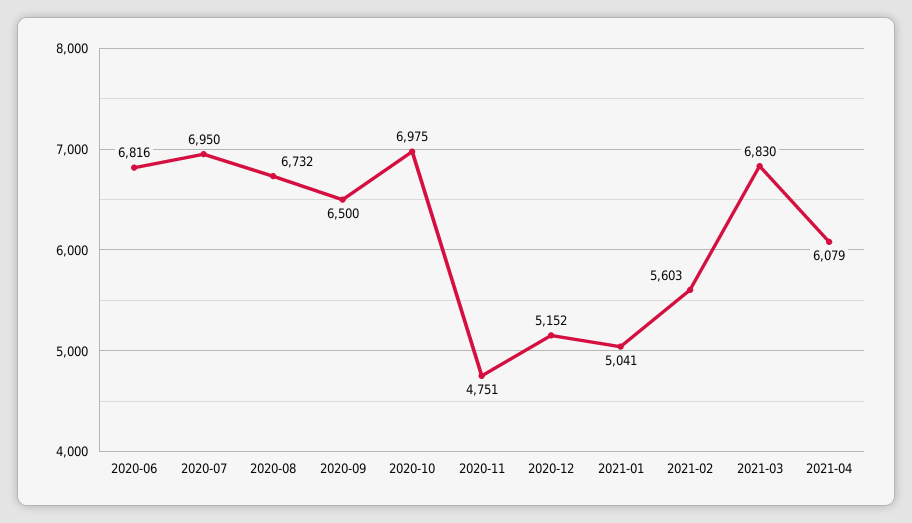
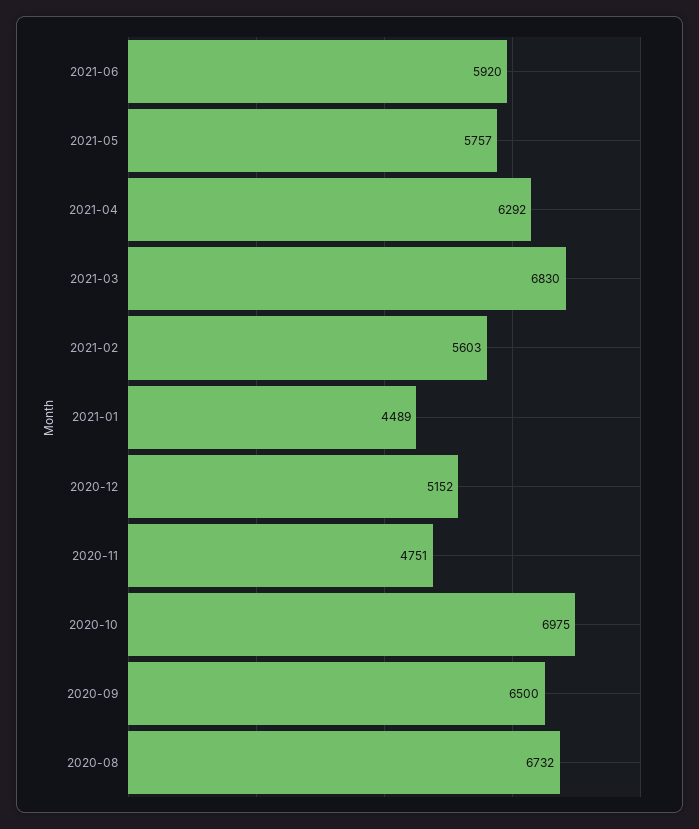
2020-06: 6816 -> none
2020-07: 6950 -> none
2021-01: 5041 -> 4489
2021-04: 6079 -> 6292
2021-06: none -> 5920
2021-05: none -> 5757

